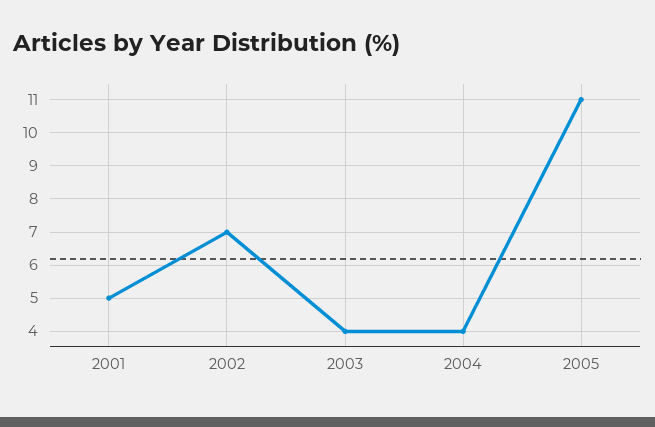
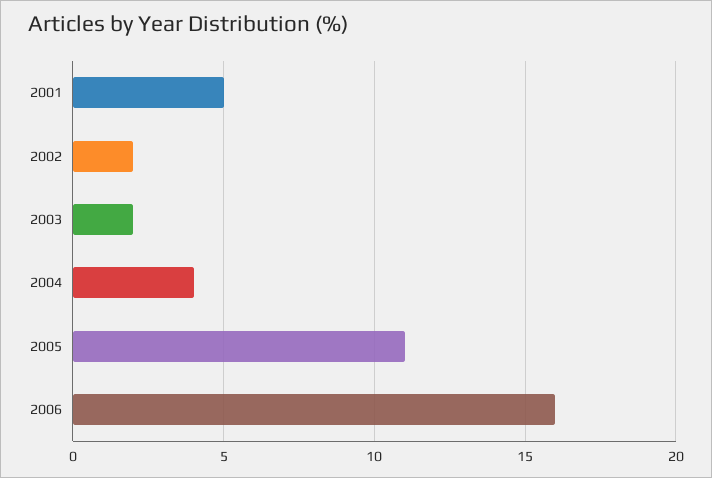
2002: 7 -> 2
2003: 4 -> 2
2006: none -> 16

